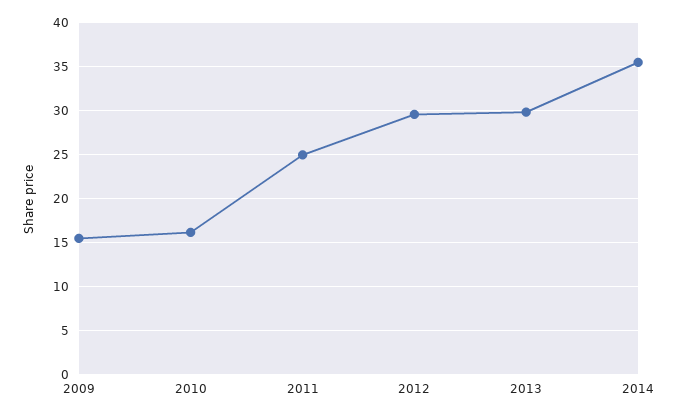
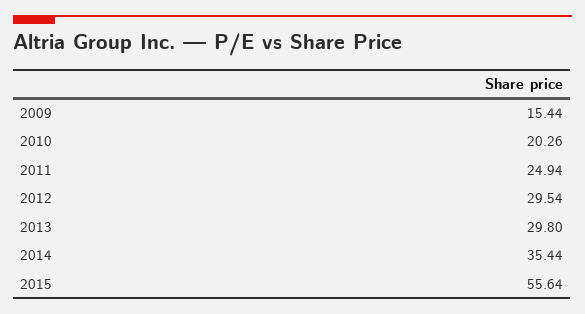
2010: 16 -> 20.26
2015: none -> 55.64

